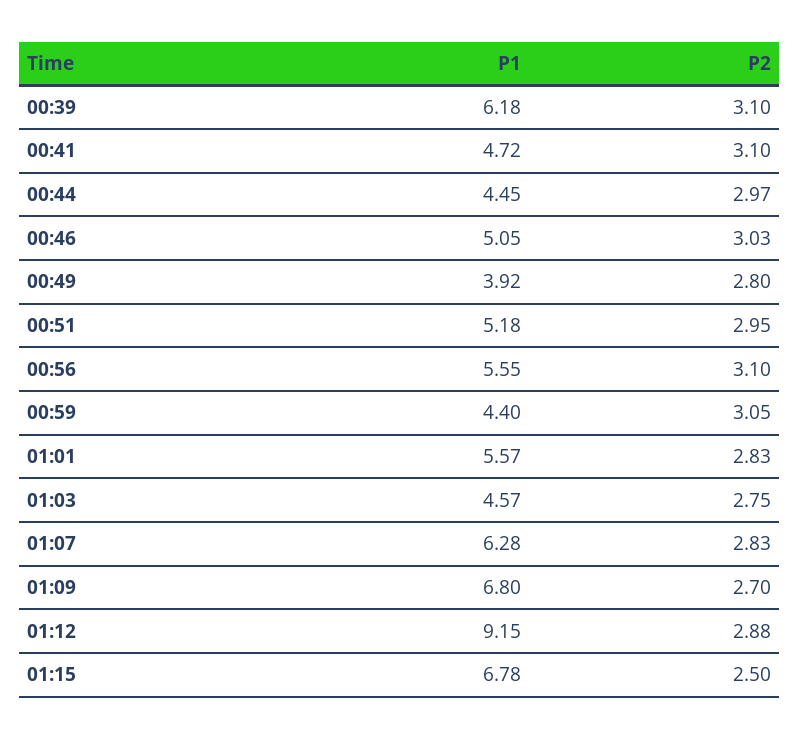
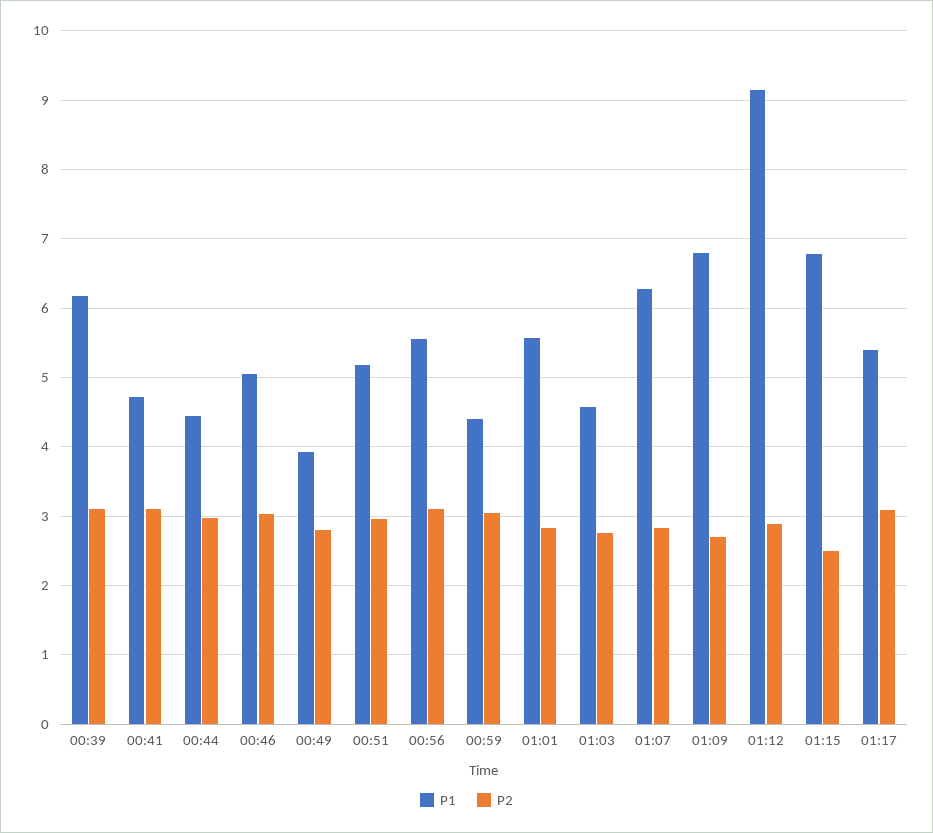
P1, 01:17: none -> 5.4
P2, 01:17: none -> 3.1

